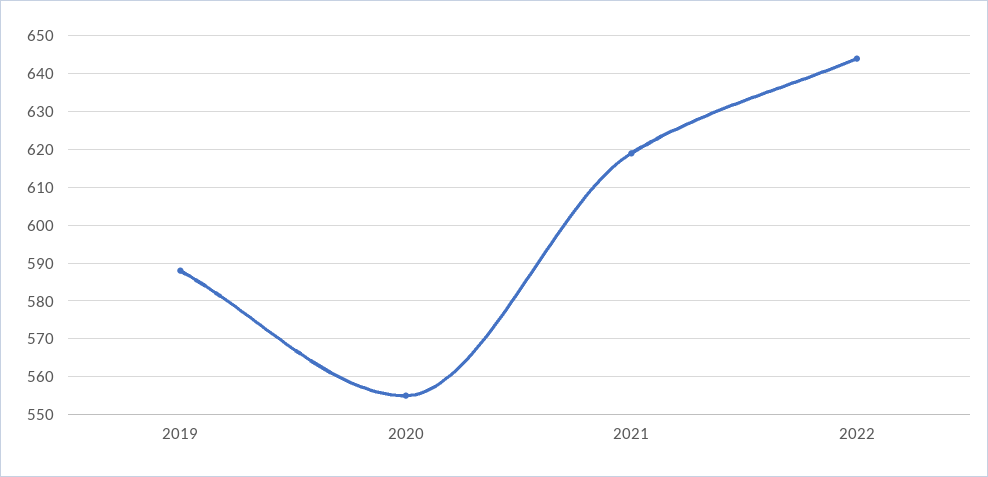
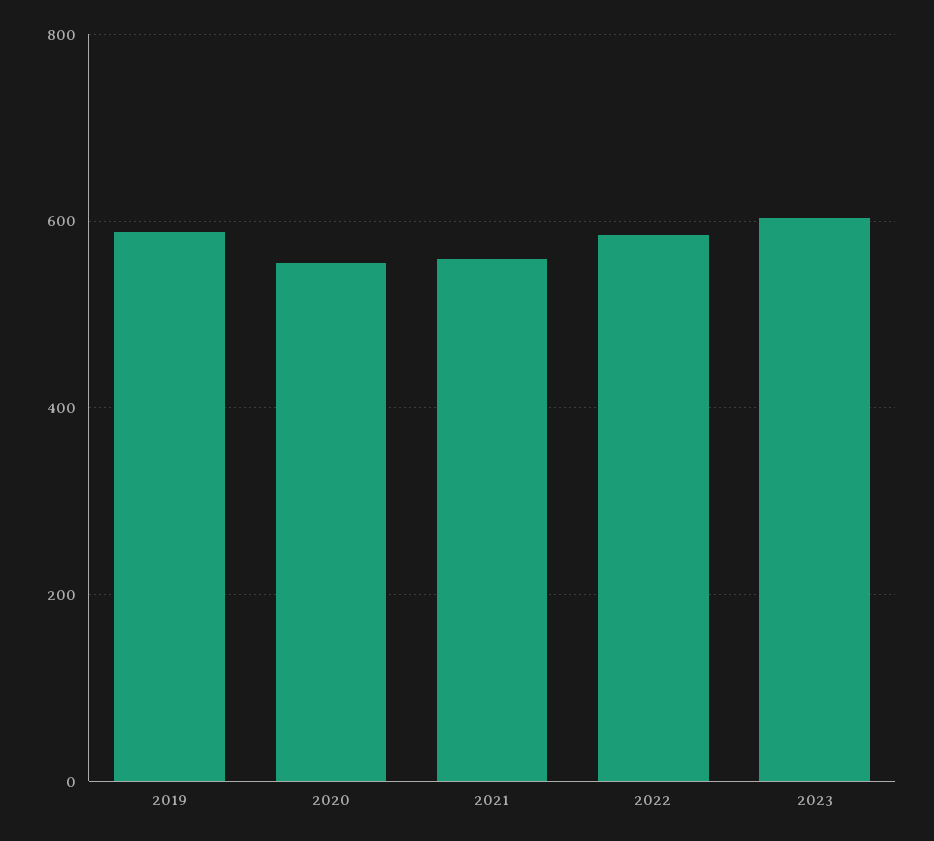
2021: 620 -> 560
2022: 645 -> 580
2023: none -> 600

